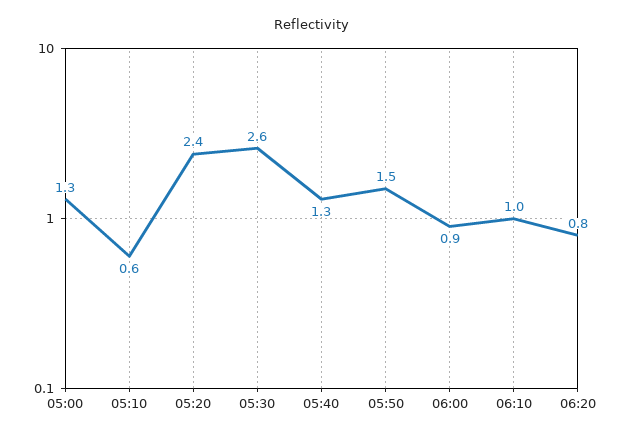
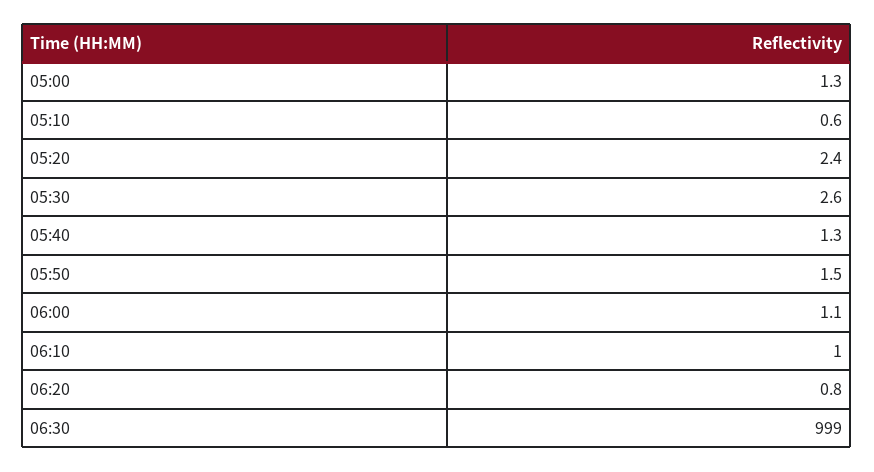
06:00: 0.9 -> 1.1
06:30: none -> 999

